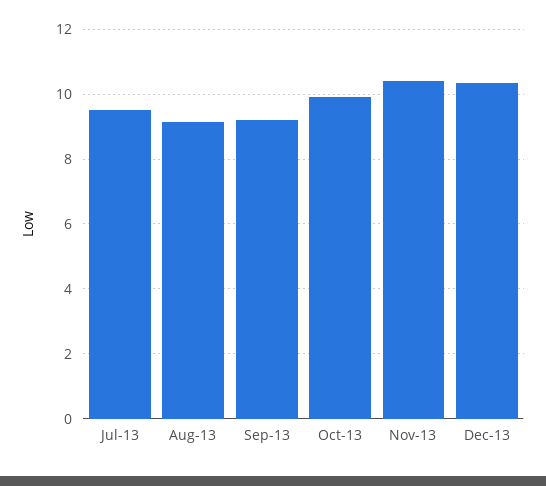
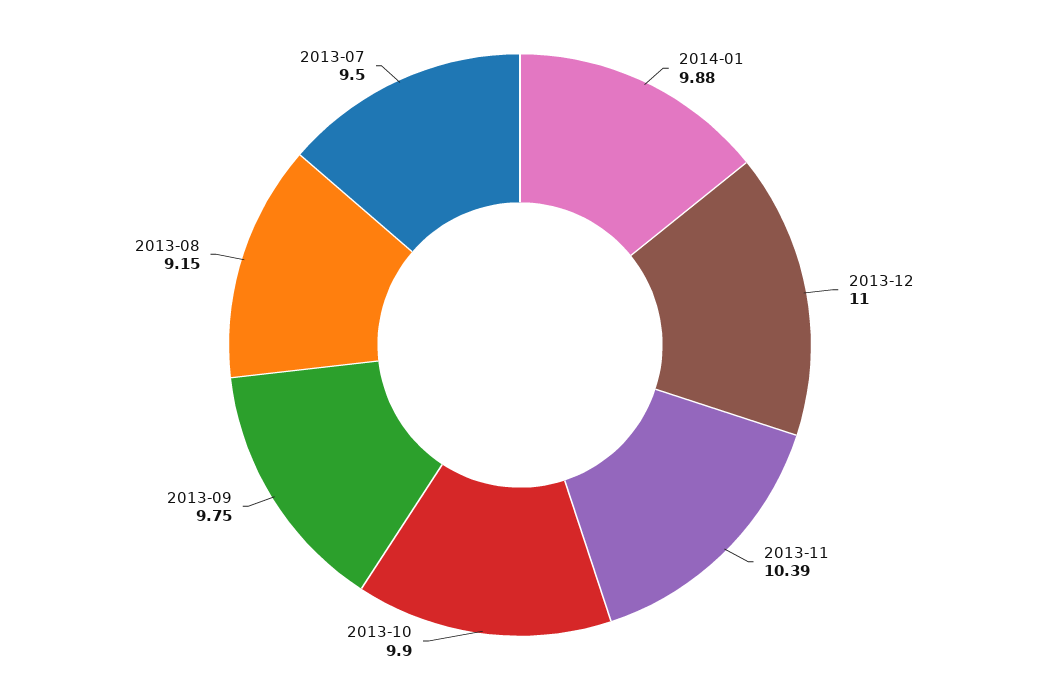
Sep-13: 9.2 -> 9.75
Dec-13: 10.4 -> 11
2014-01: none -> 9.88

